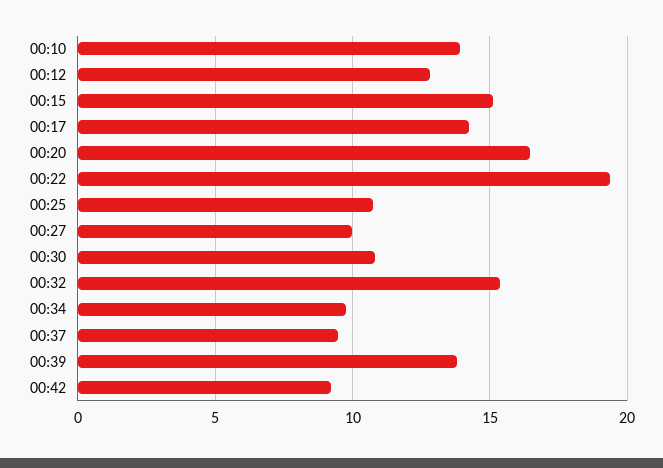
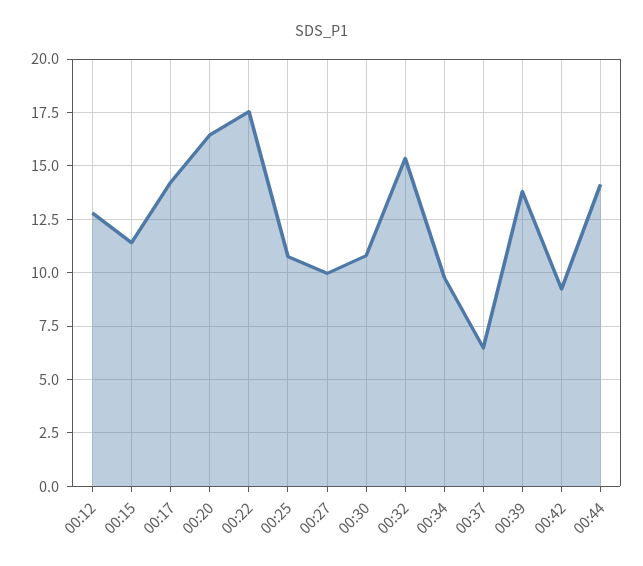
00:10: 14 -> none
00:15: 15 -> 11.5
00:22: 19.5 -> 17.5
00:37: 9.5 -> 6.5
00:44: none -> 14

